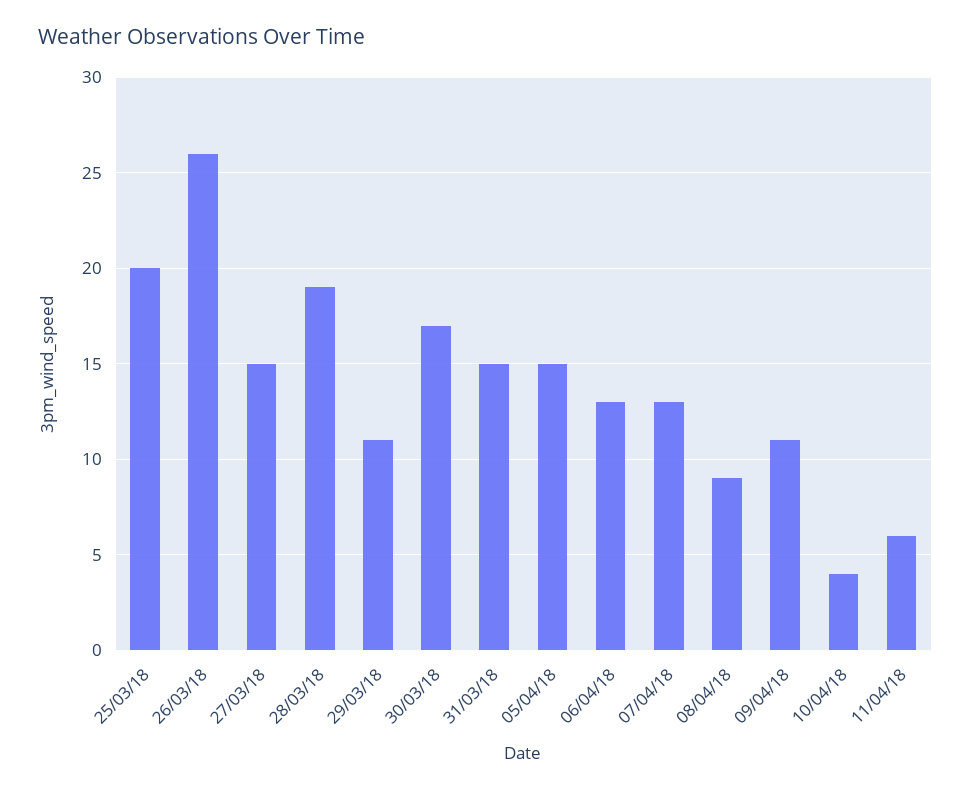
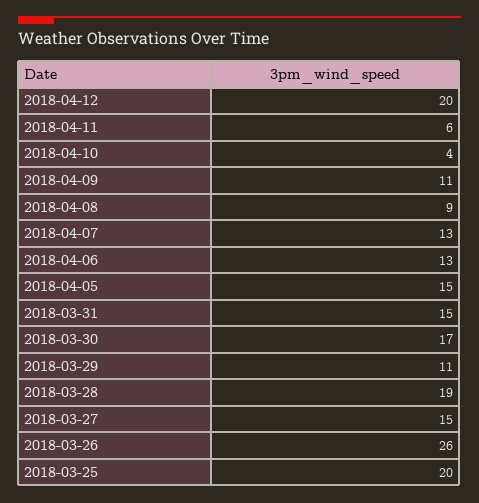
2018-04-12: none -> 20

